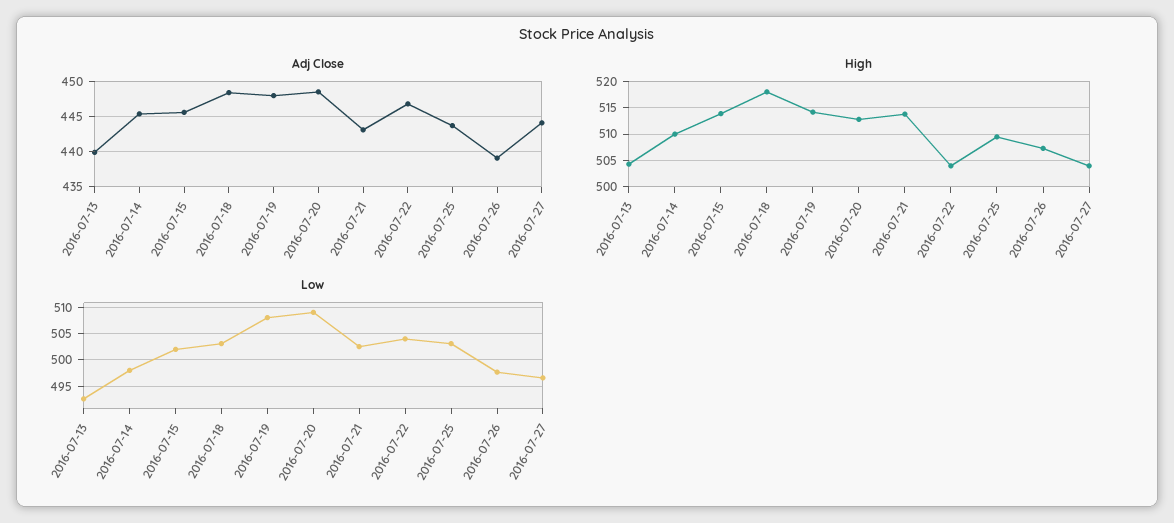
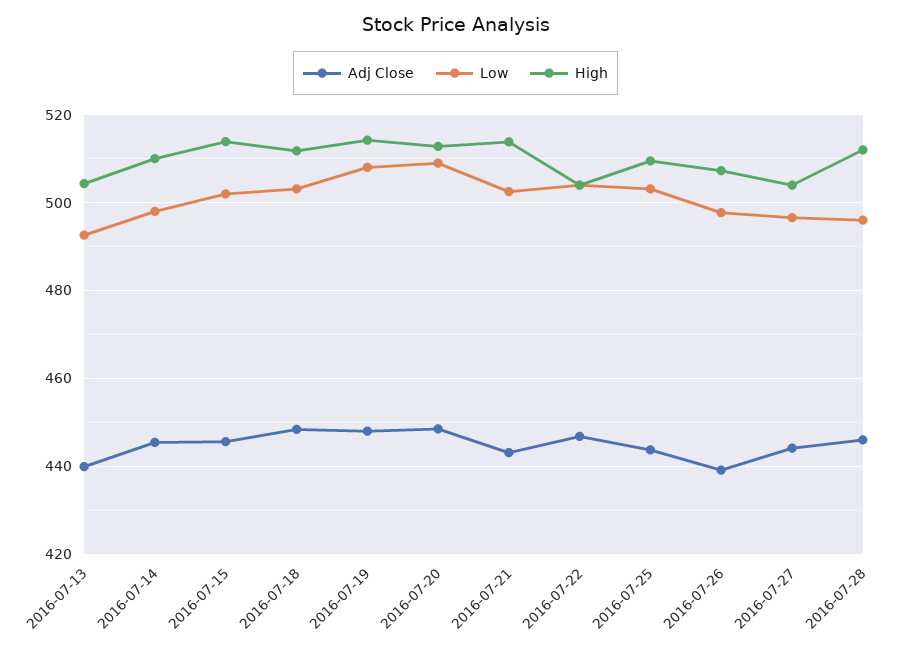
High, 2016-07-18: 517.5 -> 512
Adj Close, 2016-07-28: none -> 446
Low, 2016-07-28: none -> 496
High, 2016-07-28: none -> 512

